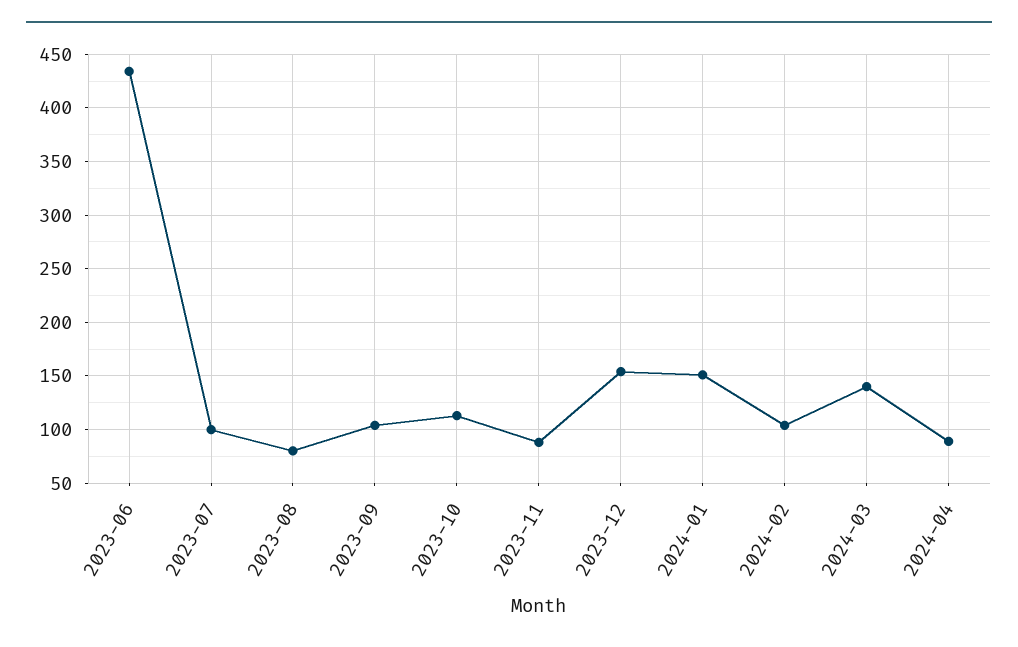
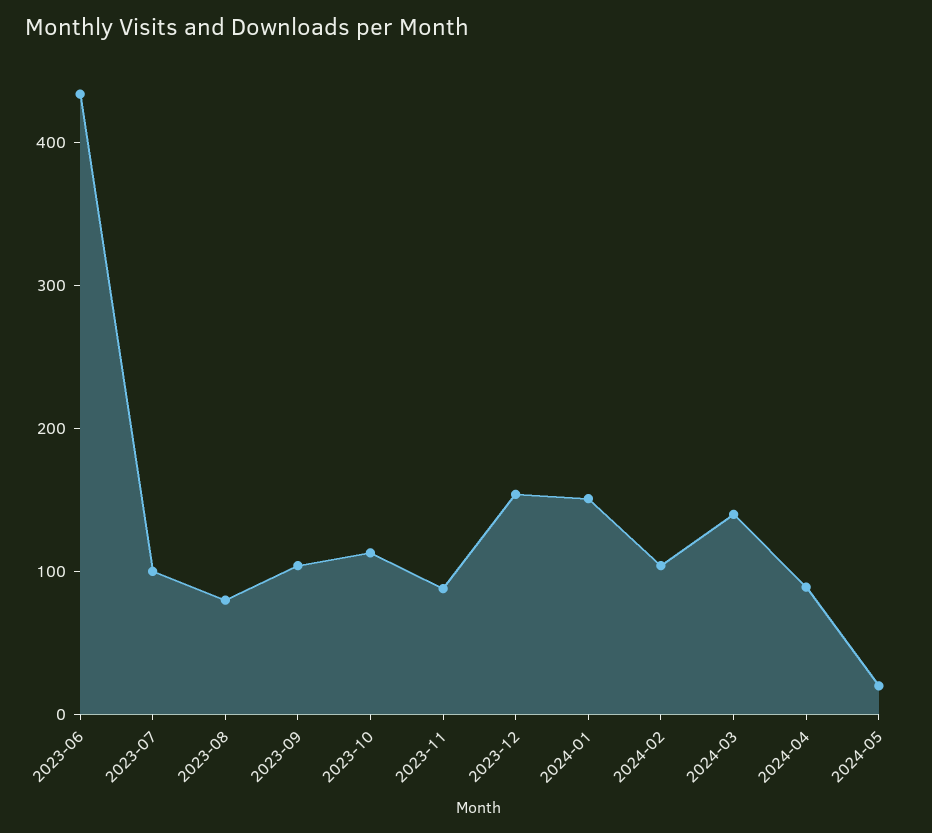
2024-05: none -> 20

